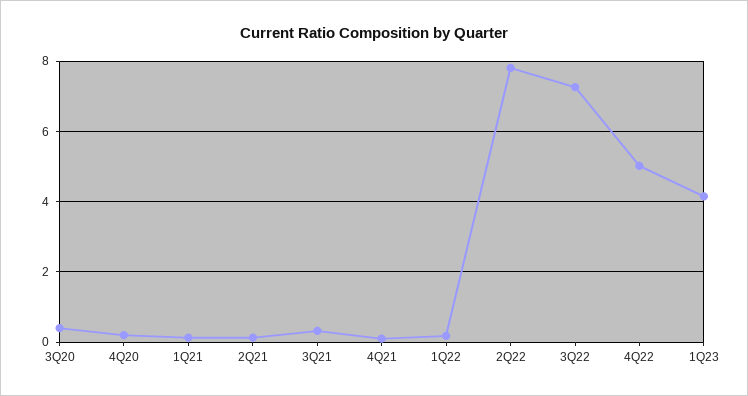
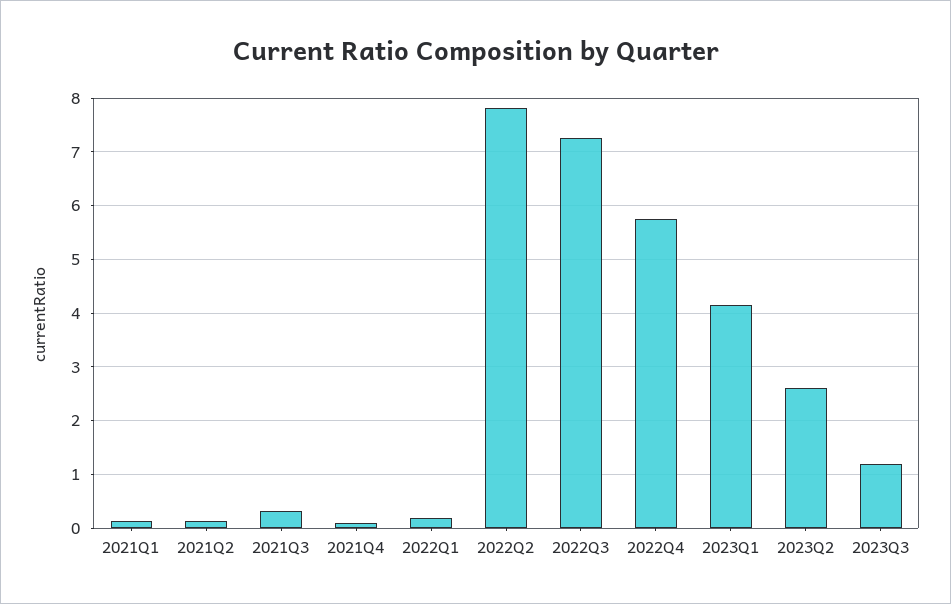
3Q20: 0.4 -> none
4Q20: 0.2 -> none
4Q22: 5 -> 5.8
2023Q2: none -> 2.6
2023Q3: none -> 1.2

